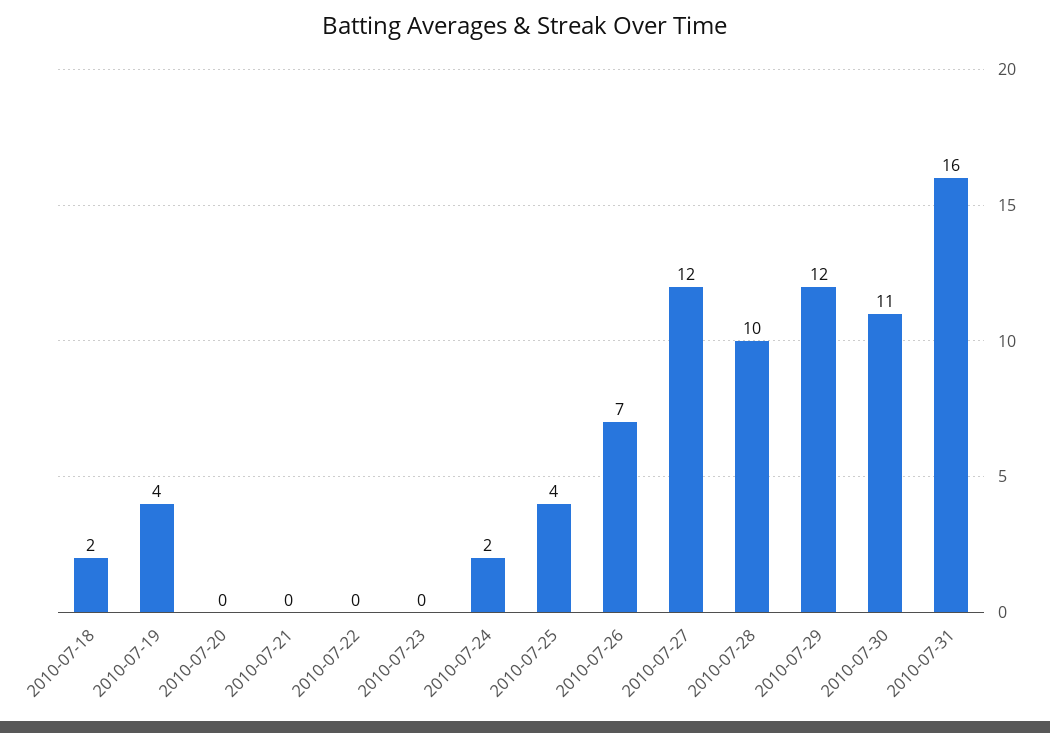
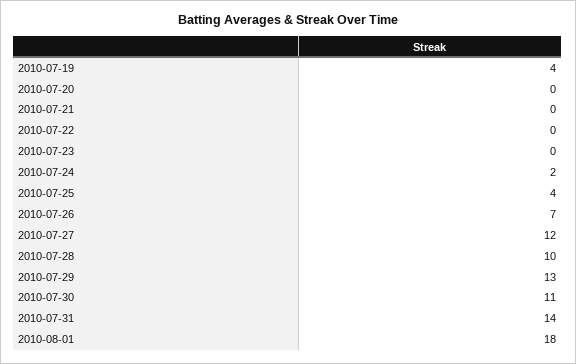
2010-07-18: 2 -> none
2010-07-29: 12 -> 13
2010-07-31: 16 -> 14
2010-08-01: none -> 18

